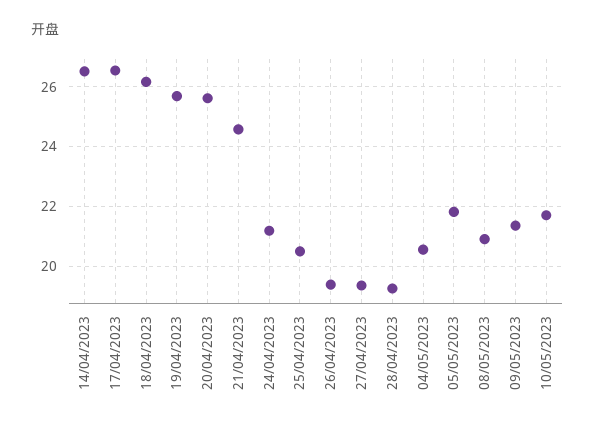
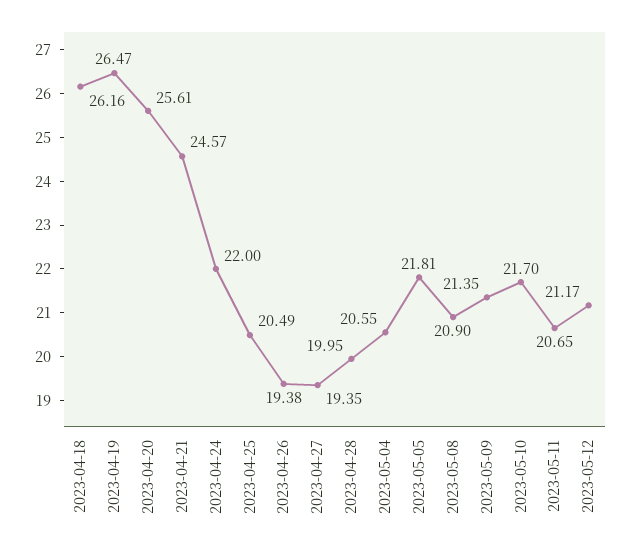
14/04/2023: 26.5 -> none
17/04/2023: 26.5 -> none
19/04/2023: 25.75 -> 26.47
24/04/2023: 21.25 -> 22
28/04/2023: 19.25 -> 19.95
2023-05-11: none -> 20.65
2023-05-12: none -> 21.17

